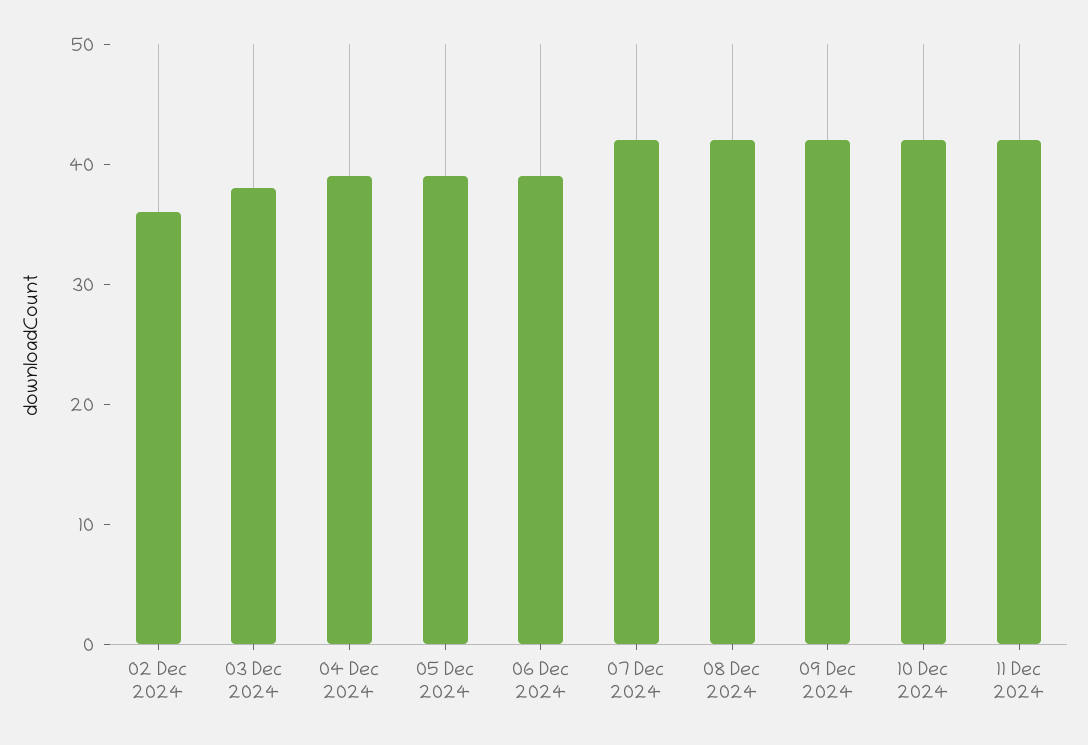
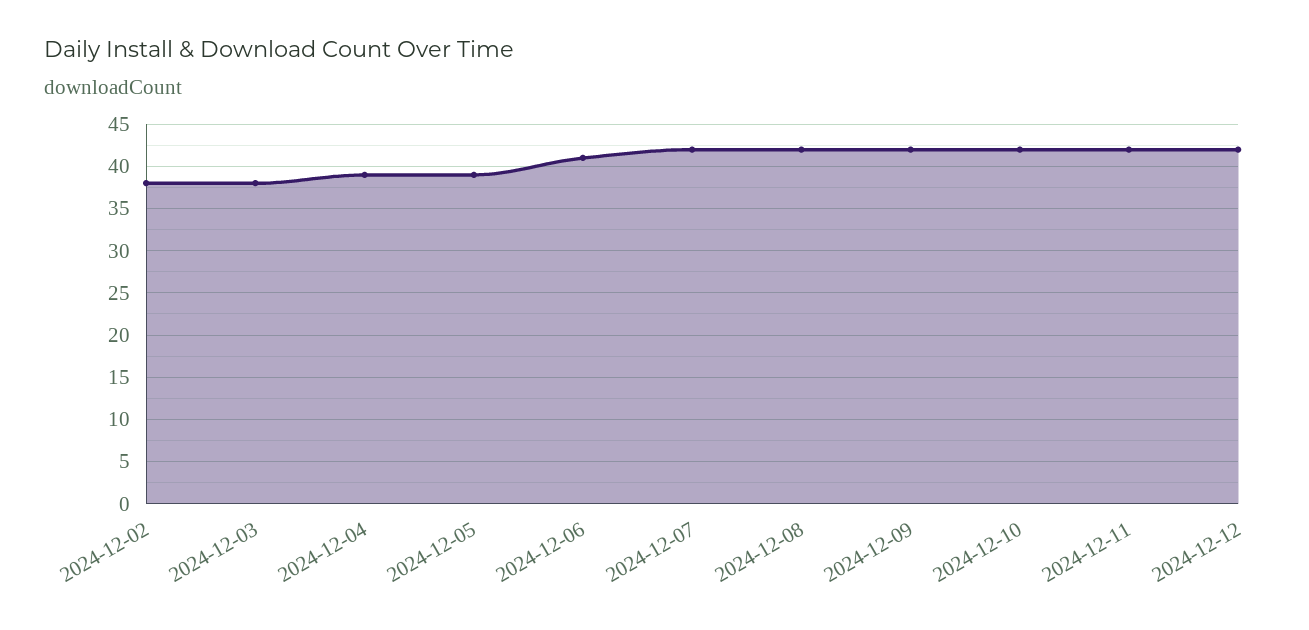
02 Dec 2024: 36 -> 38
06 Dec 2024: 39 -> 41
2024-12-12: none -> 42

